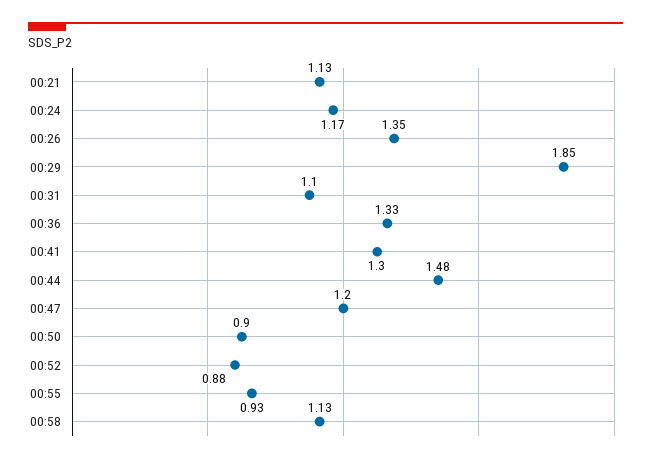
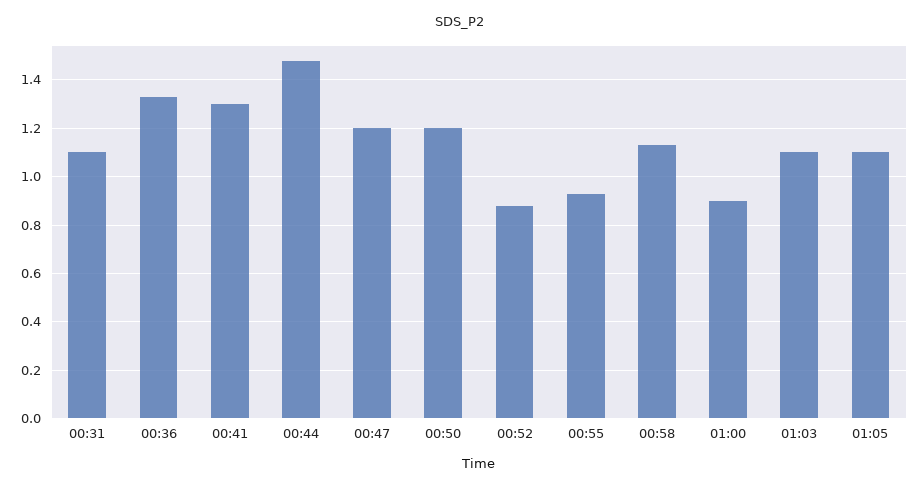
00:21: 1.13 -> none
00:24: 1.17 -> none
00:26: 1.35 -> none
00:29: 1.85 -> none
00:50: 0.9 -> 1.2
01:00: none -> 0.9
01:03: none -> 1.1
01:05: none -> 1.1

